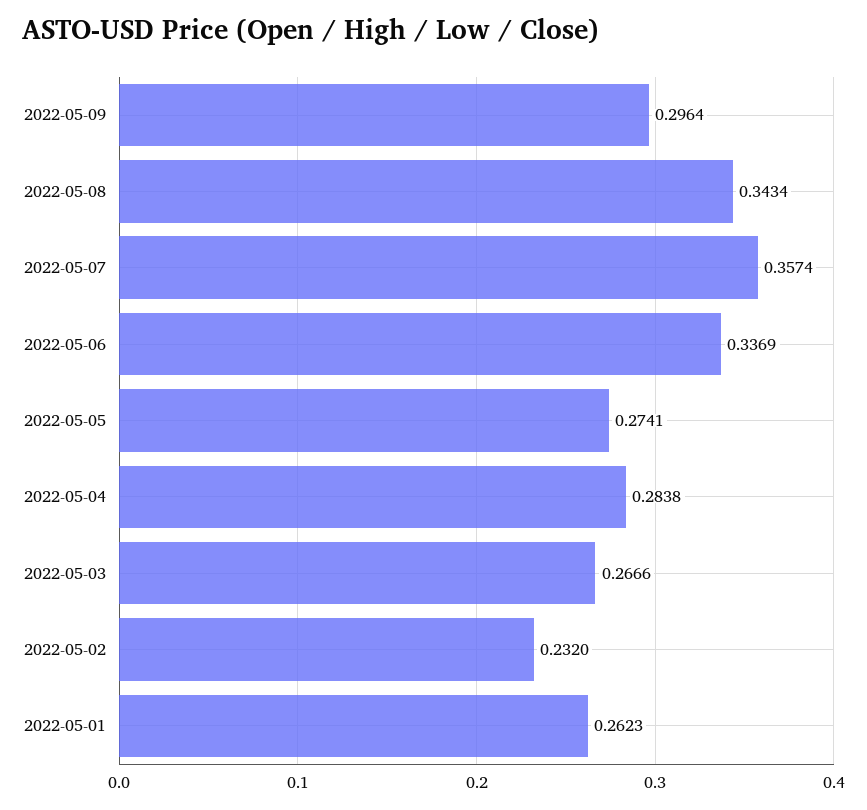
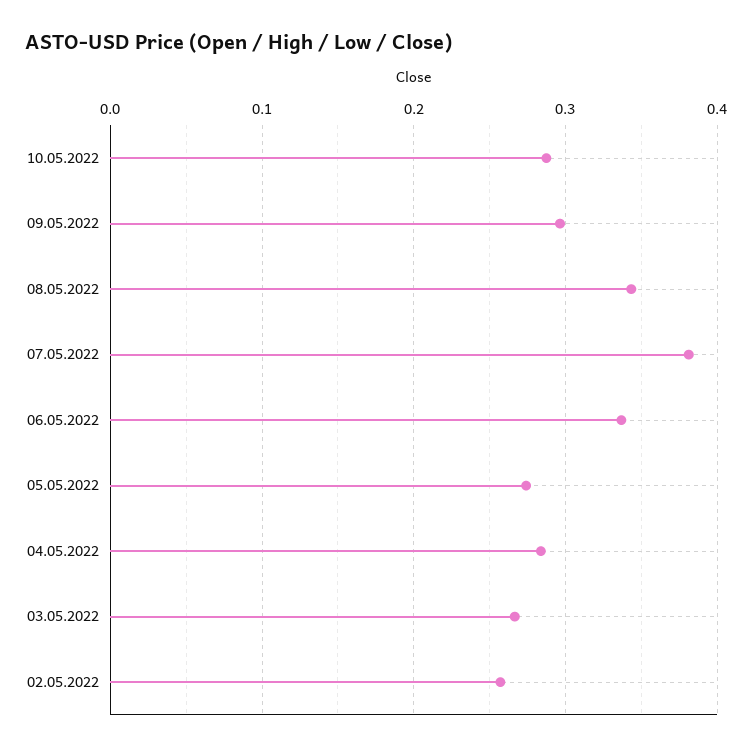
2022-05-07: 0.3574 -> 0.38
2022-05-02: 0.232 -> 0.26
2022-05-01: 0.2623 -> none
10.05.2022: none -> 0.29

